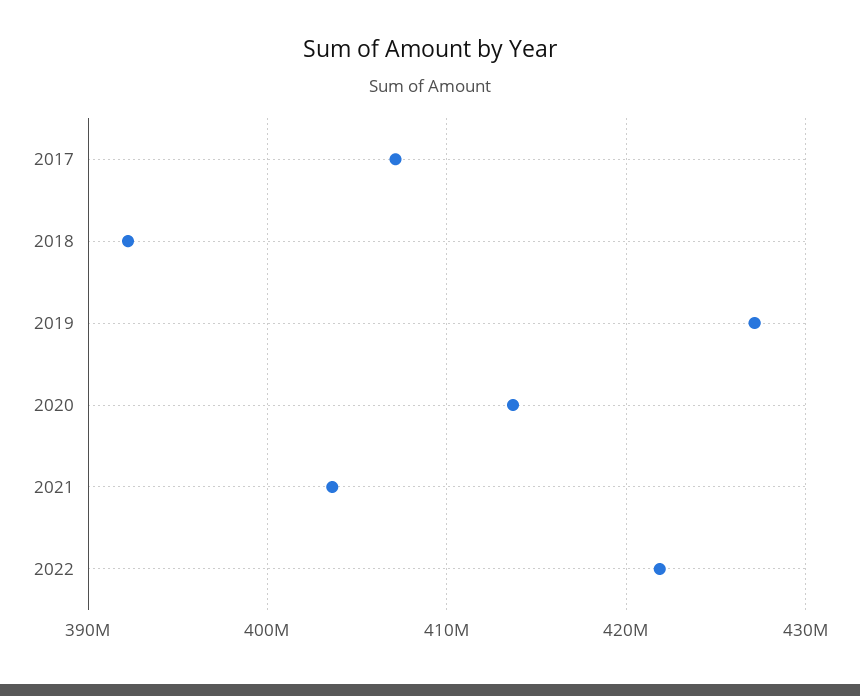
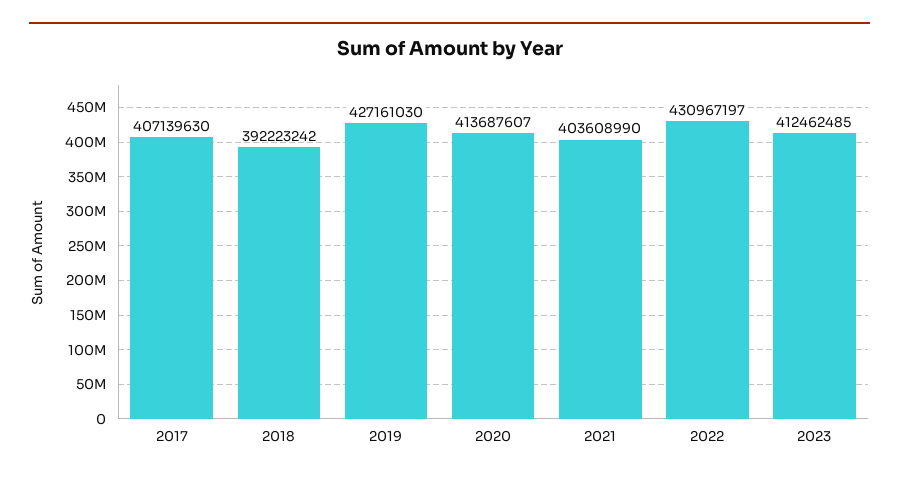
2022: 422000000 -> 430967197
2023: none -> 412462485

